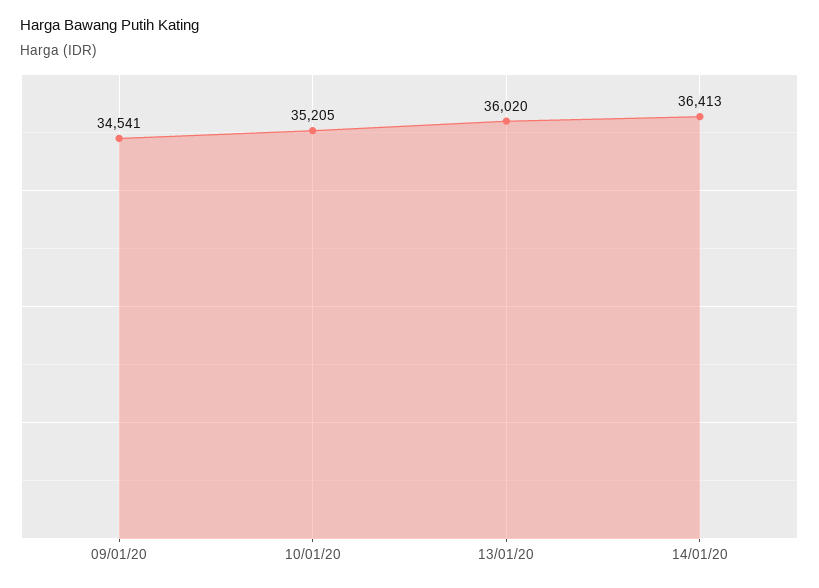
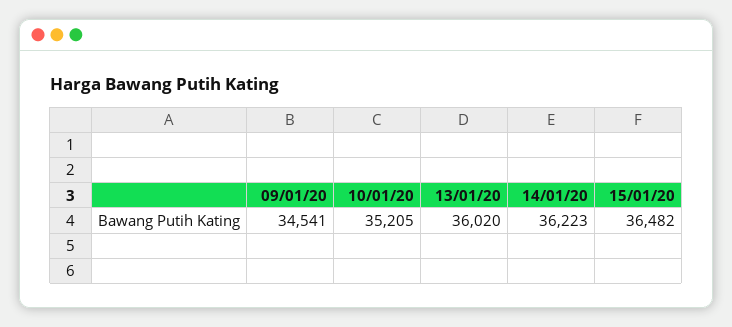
14/01/20: 36413 -> 36223
15/01/20: none -> 36482

